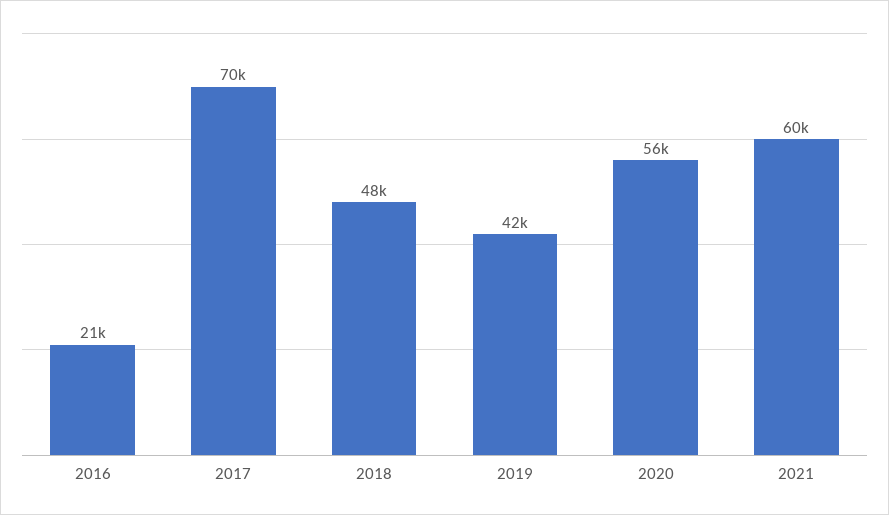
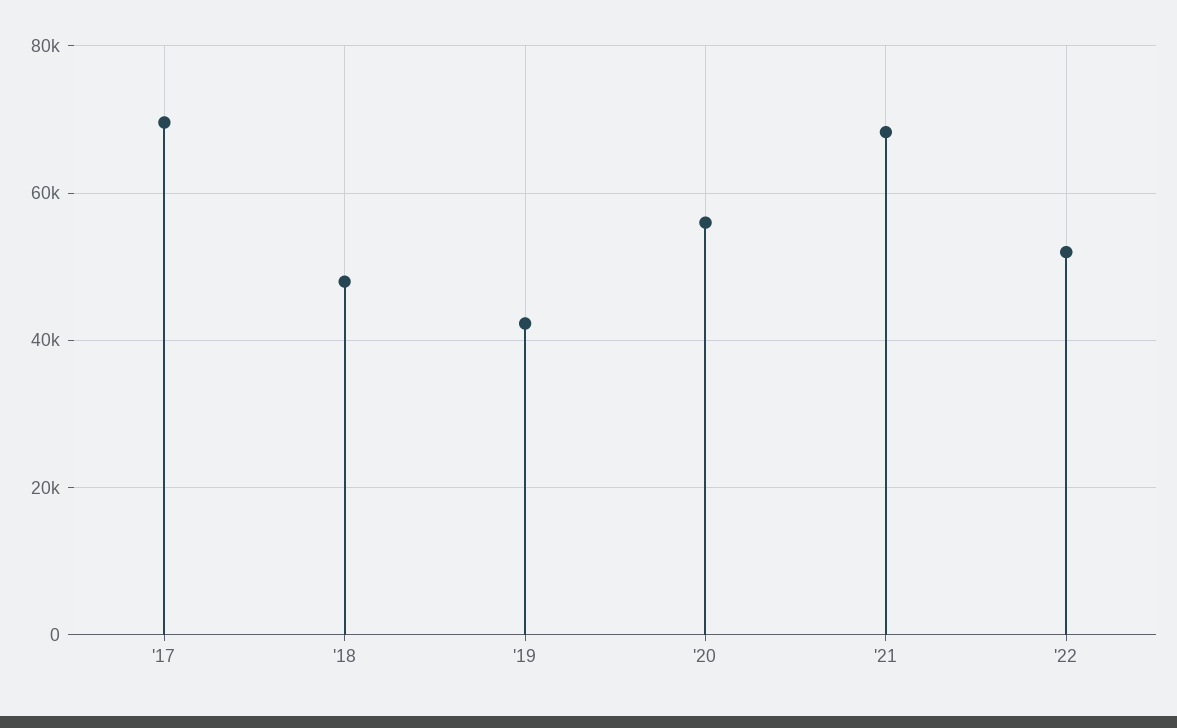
2016: 21000 -> none
2021: 60000 -> 68000
'22: none -> 52000

